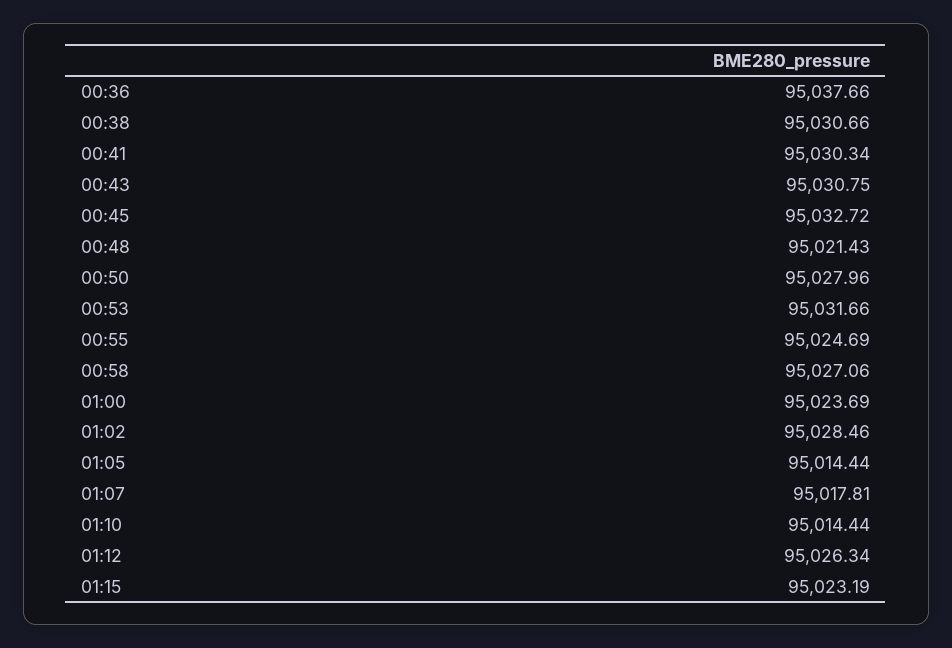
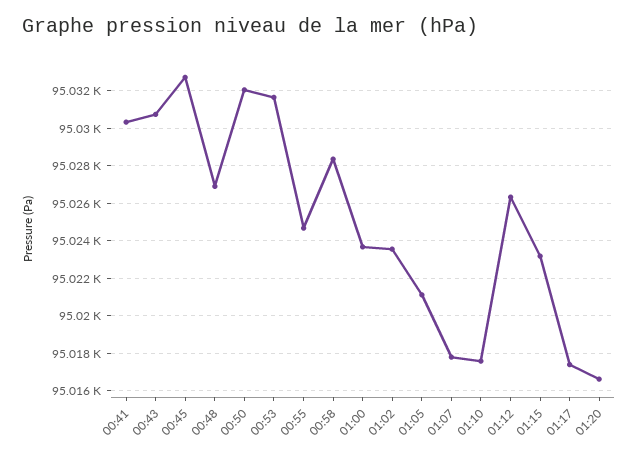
00:36: 95037.66 -> none
00:38: 95030.66 -> none
00:48: 95021.43 -> 95027
00:50: 95027.96 -> 95032
00:58: 95027.06 -> 95028.5
01:02: 95028.46 -> 95023.5
01:05: 95014.44 -> 95021
01:10: 95014.44 -> 95017.5
01:17: none -> 95017.5
01:20: none -> 95016.5

